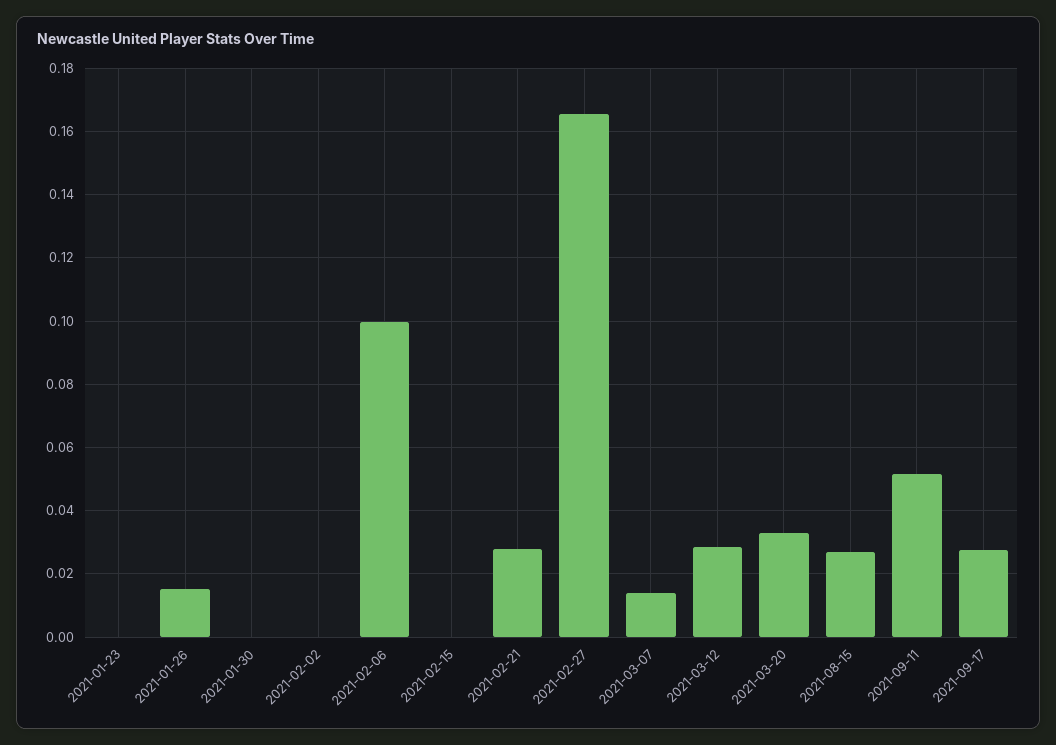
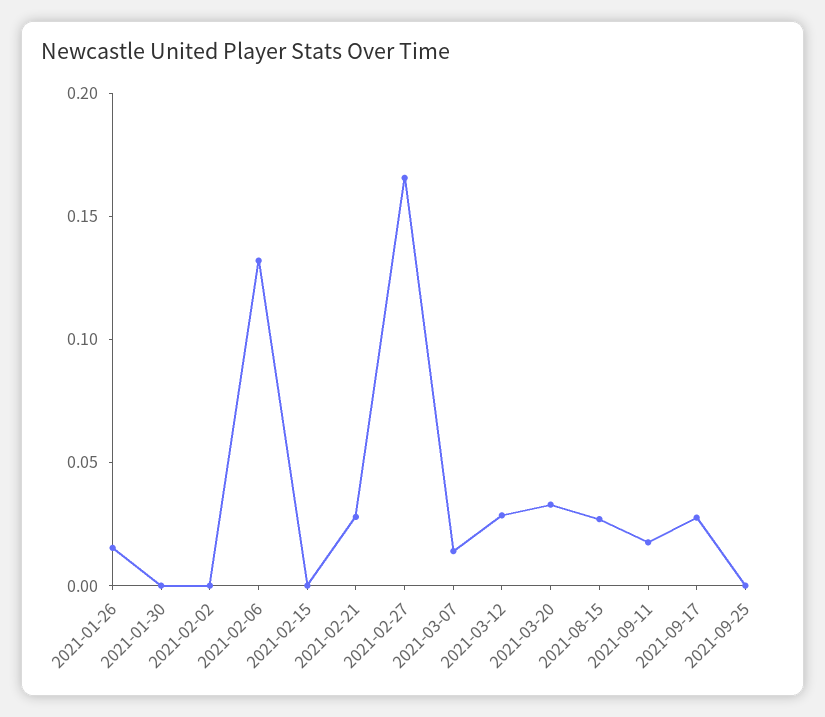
2021-01-23: 0 -> none
2021-02-06: 0.1 -> 0.13
2021-09-11: 0.052 -> 0.02
2021-09-25: none -> 0

